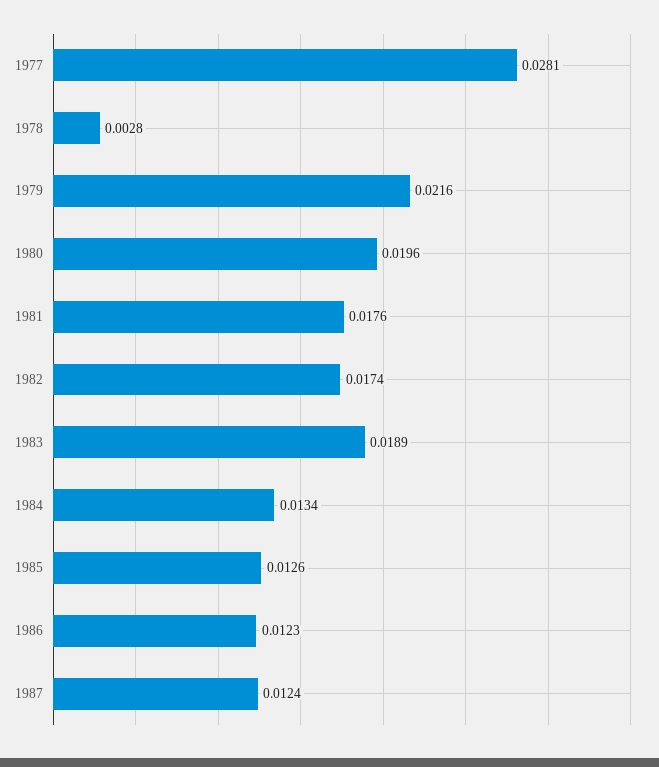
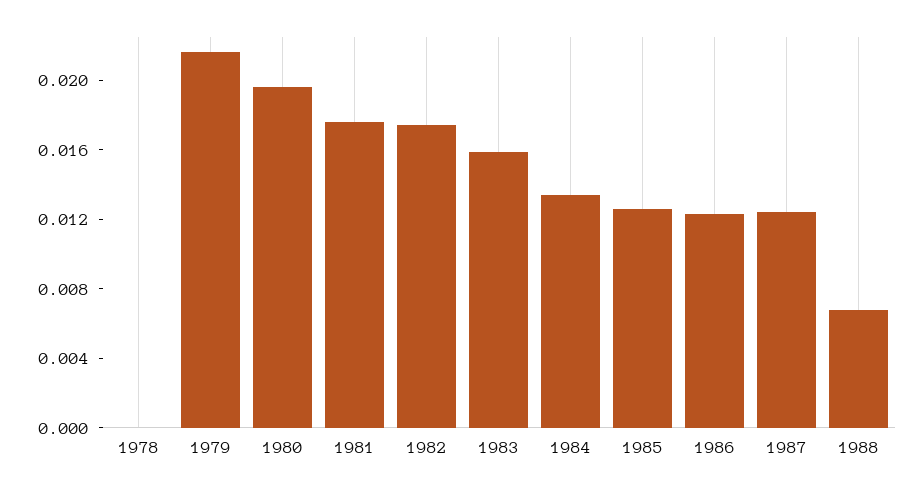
1977: 0.0281 -> none
1978: 0.0028 -> 0
1983: 0.0189 -> 0.016
1988: none -> 0.007

